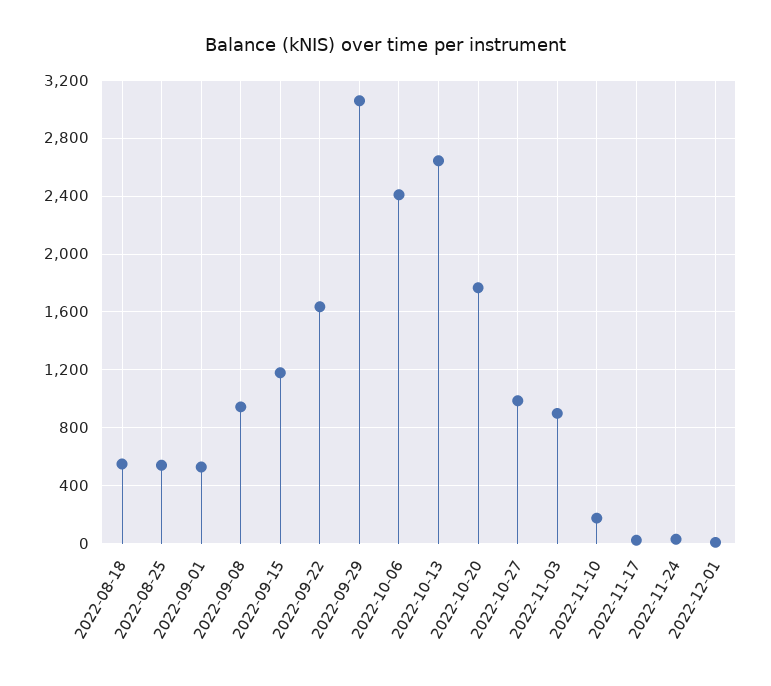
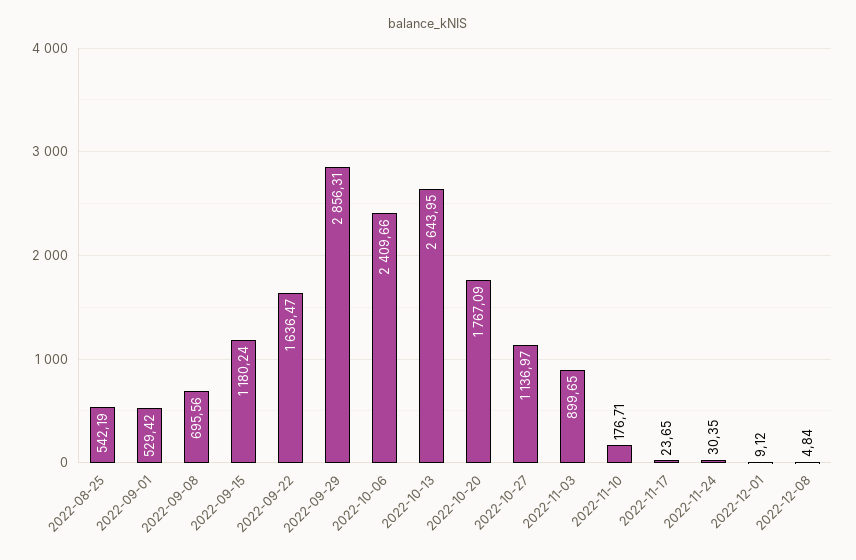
2022-08-18: 550 -> none
2022-09-08: 950 -> 695.56
2022-09-29: 3050 -> 2856.31
2022-10-27: 1000 -> 1136.97
2022-12-08: none -> 4.84

